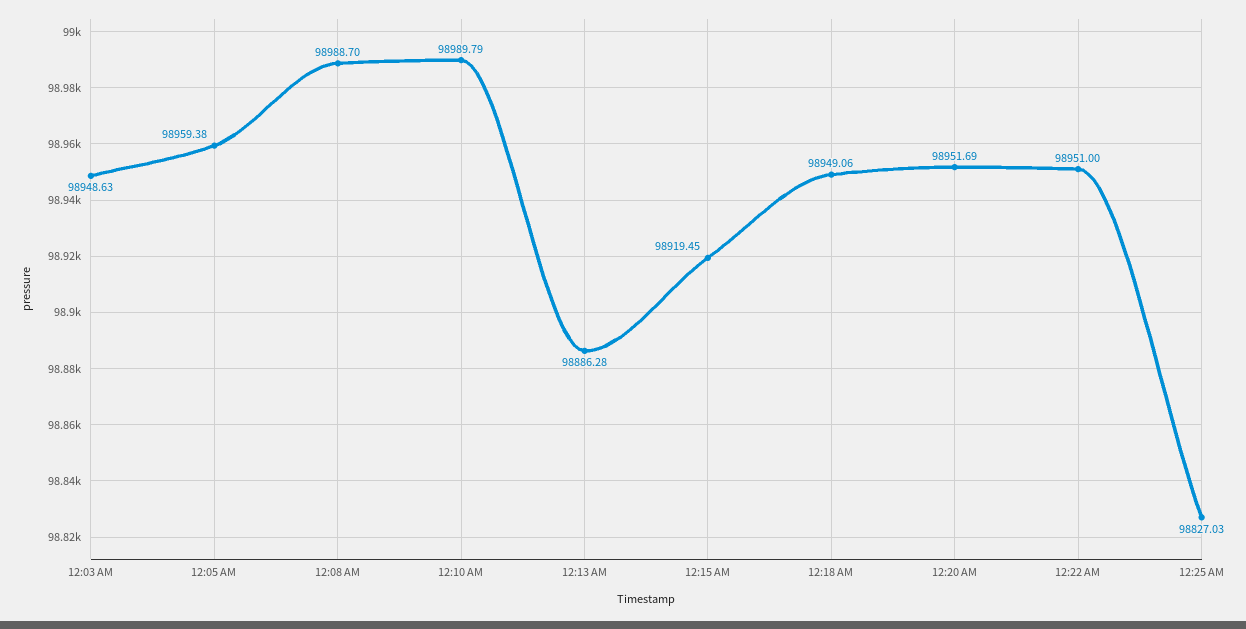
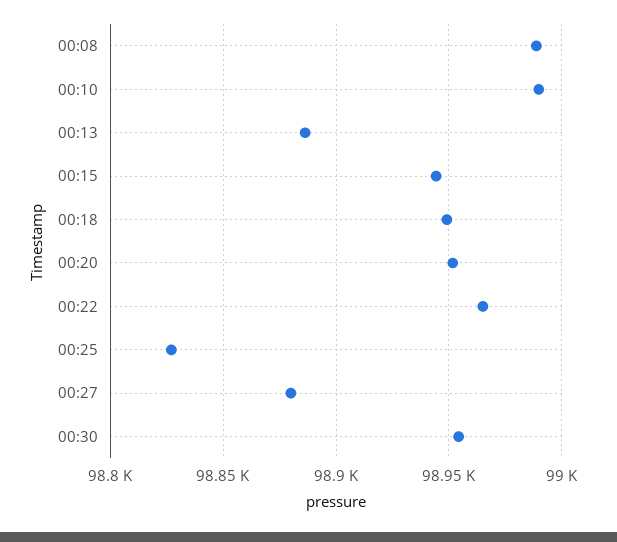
12:03 AM: 98948.63 -> none
12:05 AM: 98959.38 -> none
12:15 AM: 98919.45 -> 98945
12:22 AM: 98951 -> 98965
00:27: none -> 98880
00:30: none -> 98955

